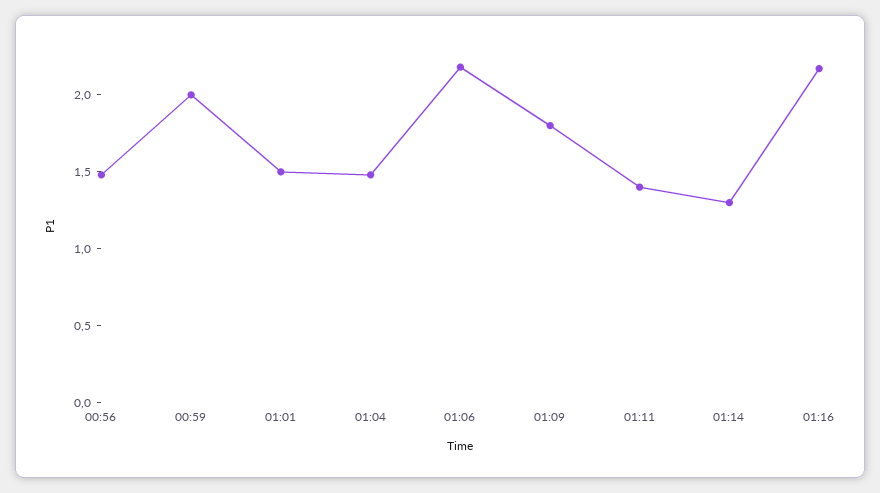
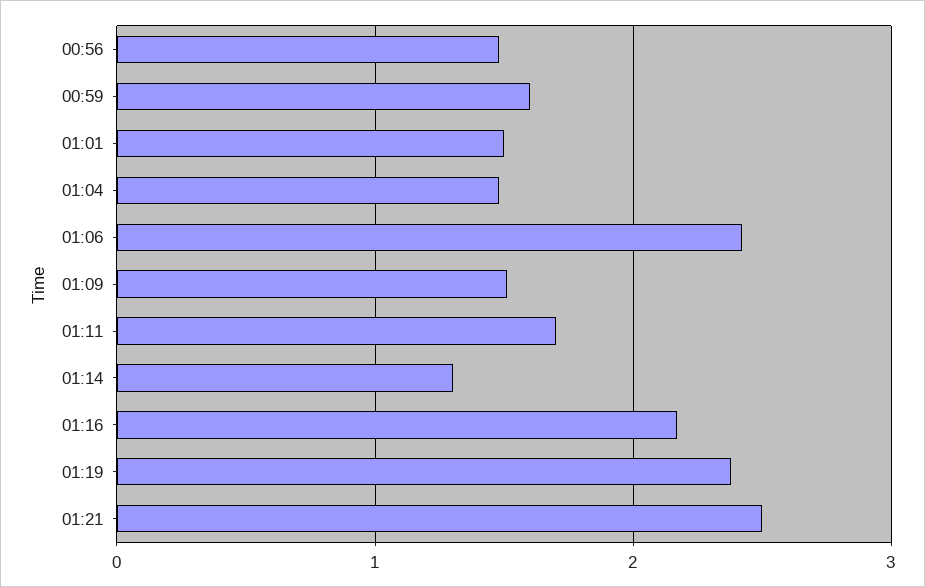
00:59: 2 -> 1.6
01:06: 2.2 -> 2.4
01:09: 1.8 -> 1.5
01:11: 1.4 -> 1.7
01:19: none -> 2.4
01:21: none -> 2.5

